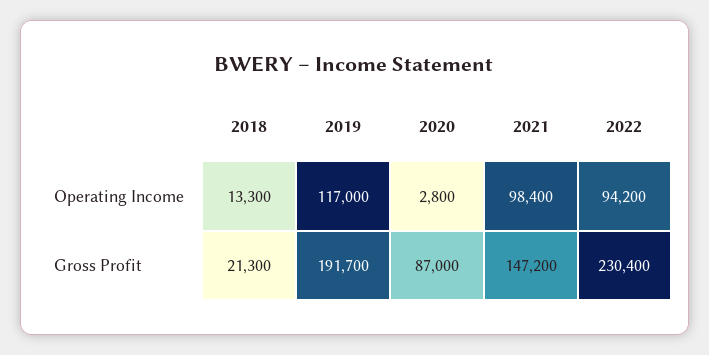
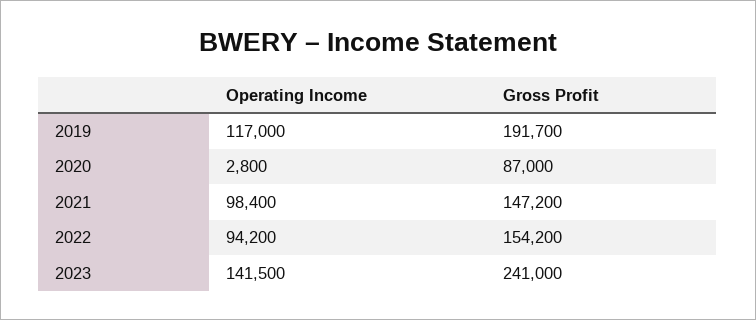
2018, Operating Income: 13300 -> none
2018, Gross Profit: 21300 -> none
2022, Gross Profit: 230400 -> 154200
2023, Operating Income: none -> 141500
2023, Gross Profit: none -> 241000

